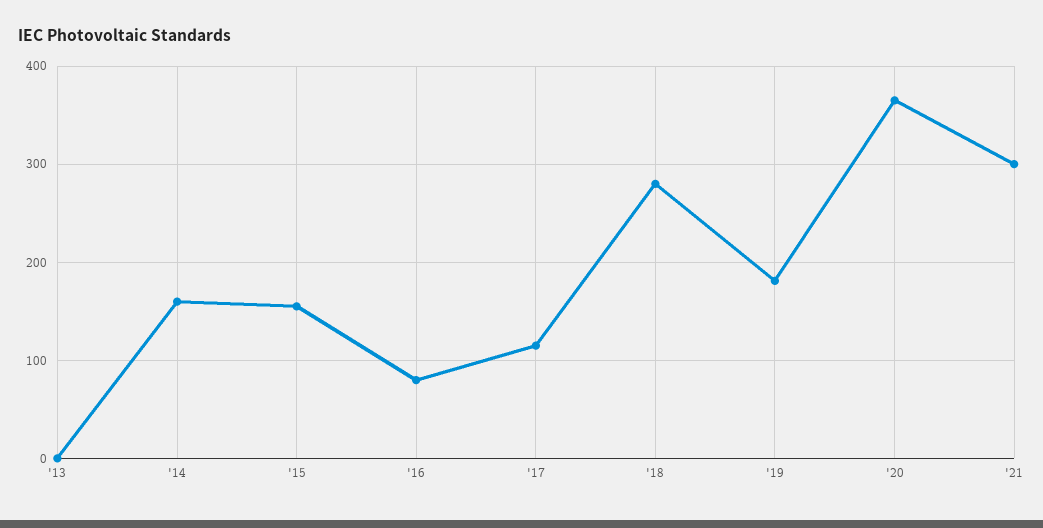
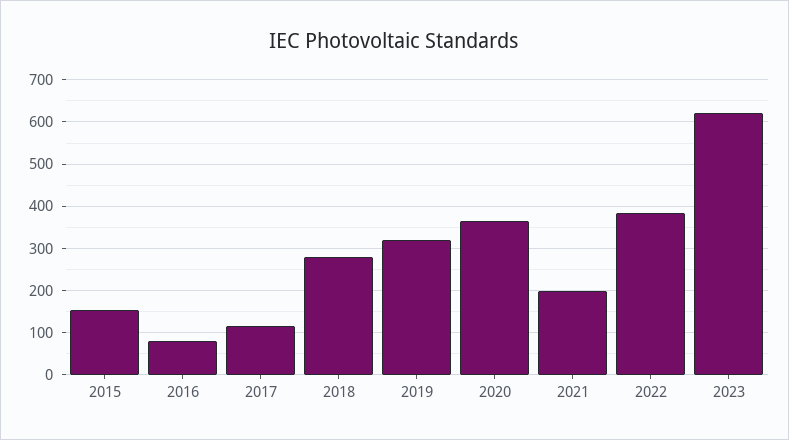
'13: 0 -> none
'14: 160 -> none
'19: 180 -> 320
'21: 300 -> 200
2022: none -> 380
2023: none -> 620

